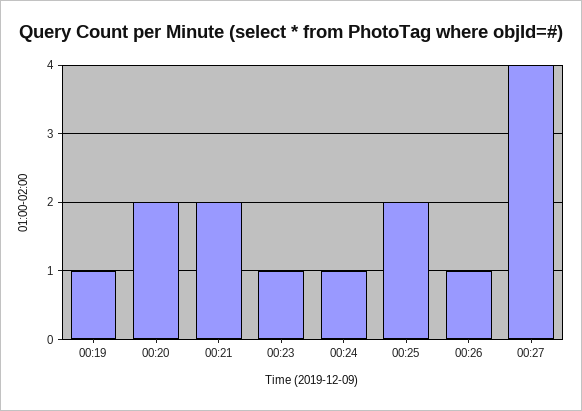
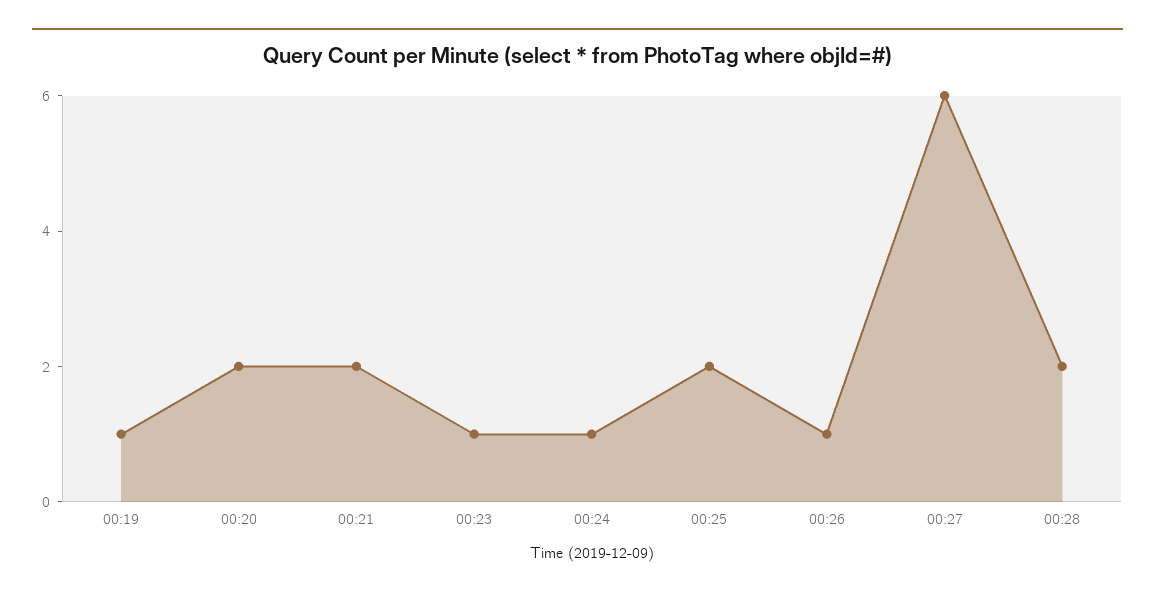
00:27: 4 -> 6
00:28: none -> 2

